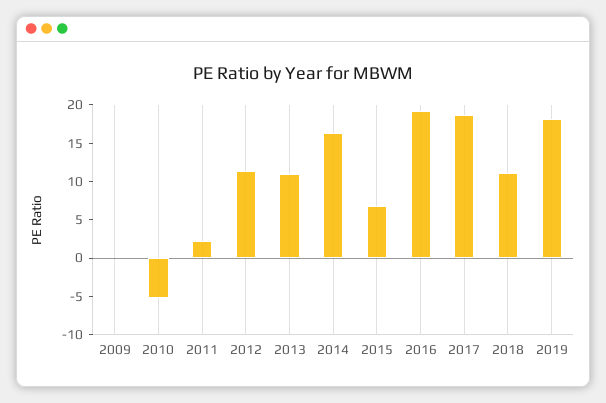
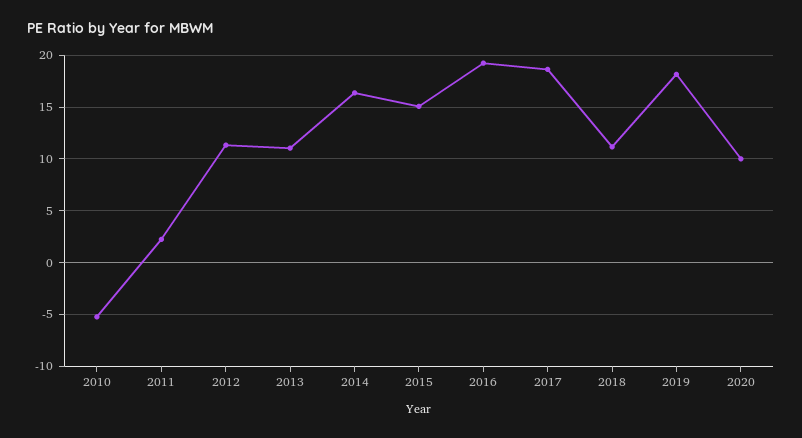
2009: 0 -> none
2015: 7.5 -> 15
2020: none -> 10

